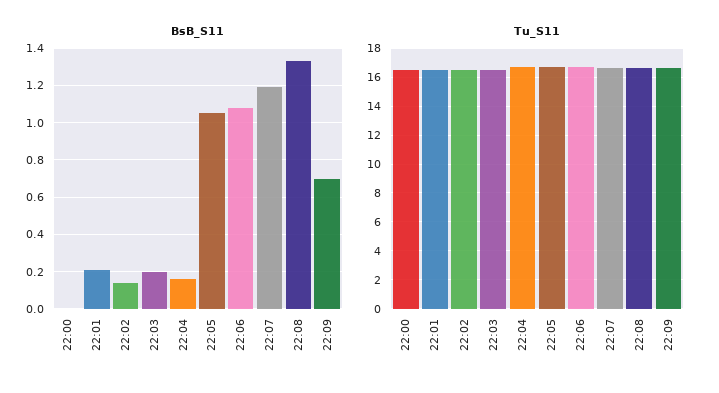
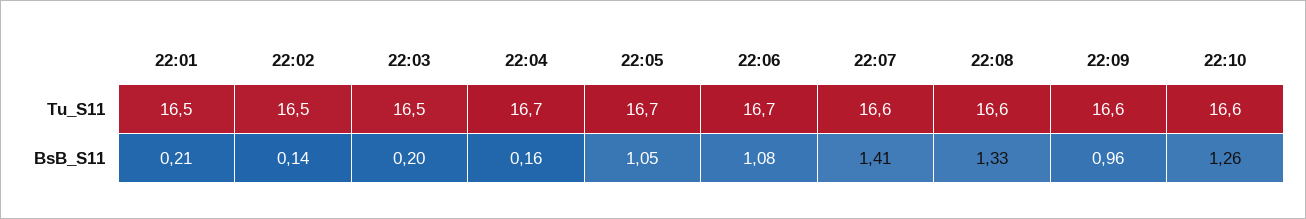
BsB_S11, 22:00: 0 -> none
BsB_S11, 22:07: 1.2 -> 1.41
BsB_S11, 22:09: 0.7 -> 0.96
Tu_S11, 22:00: 16.5 -> none
Tu_S11, 22:10: none -> 16.6
BsB_S11, 22:10: none -> 1.26

